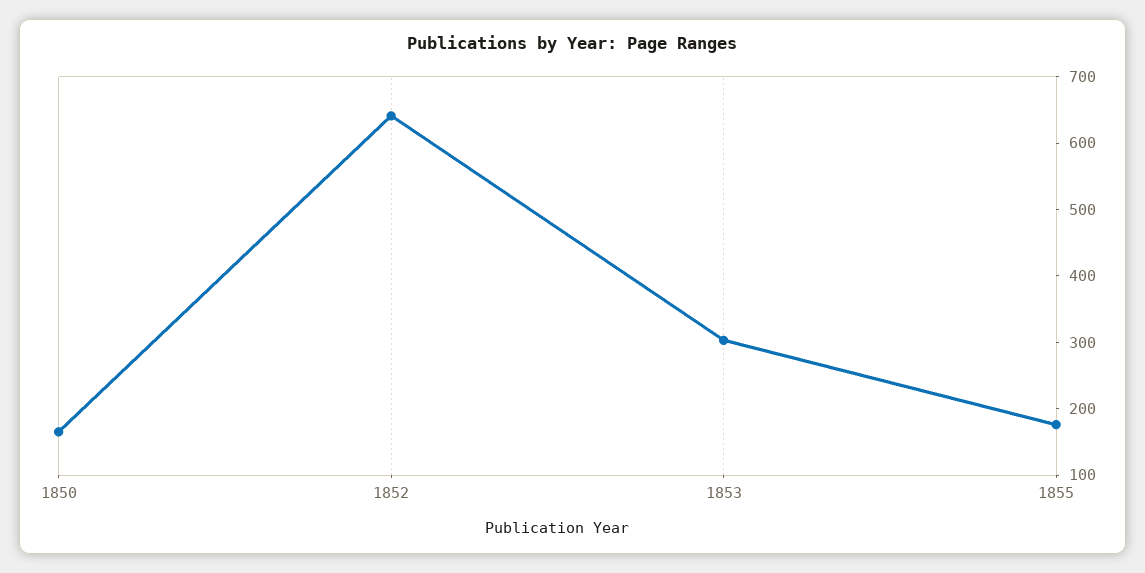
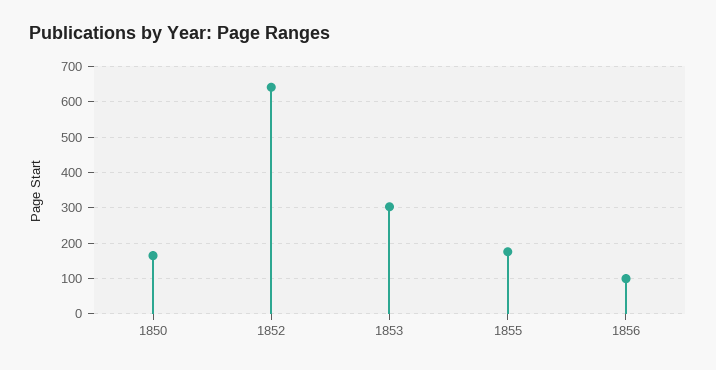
1856: none -> 100

